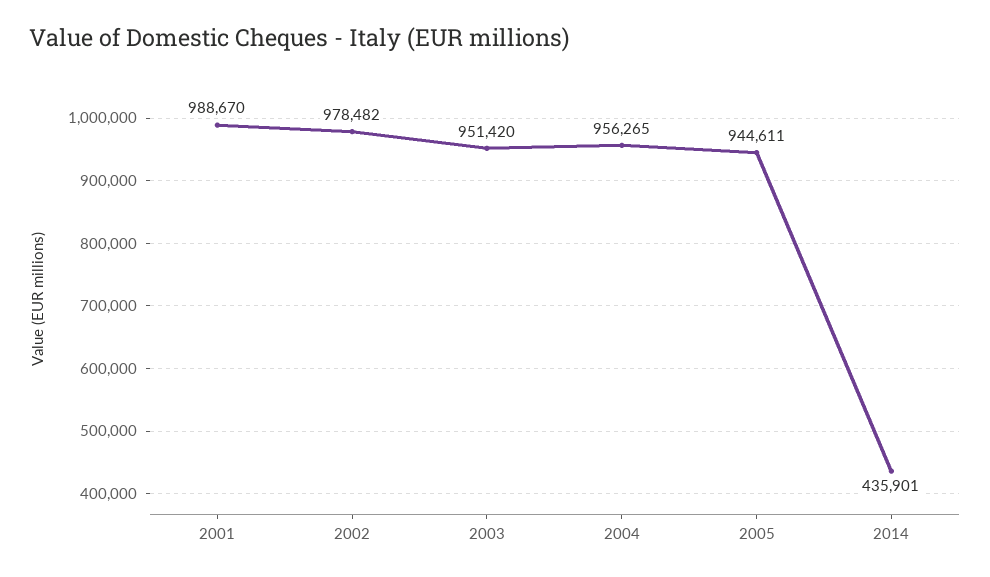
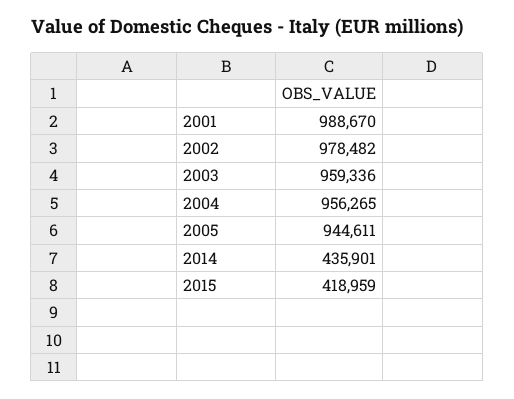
2003: 951420 -> 959336
2015: none -> 418959

